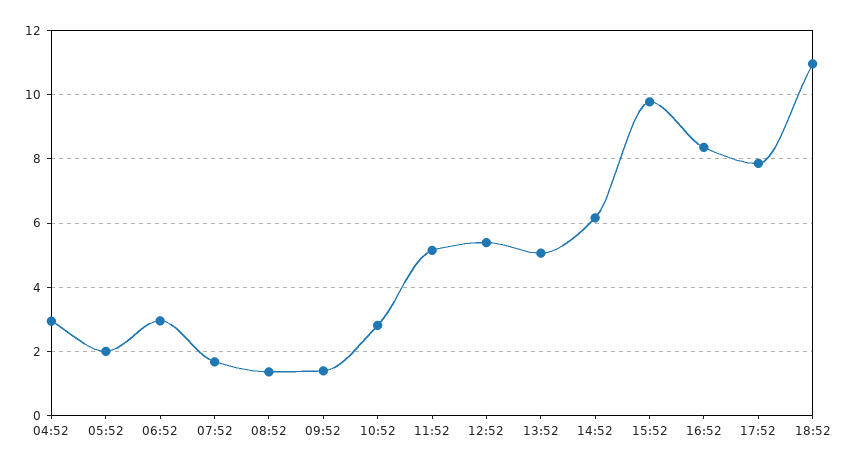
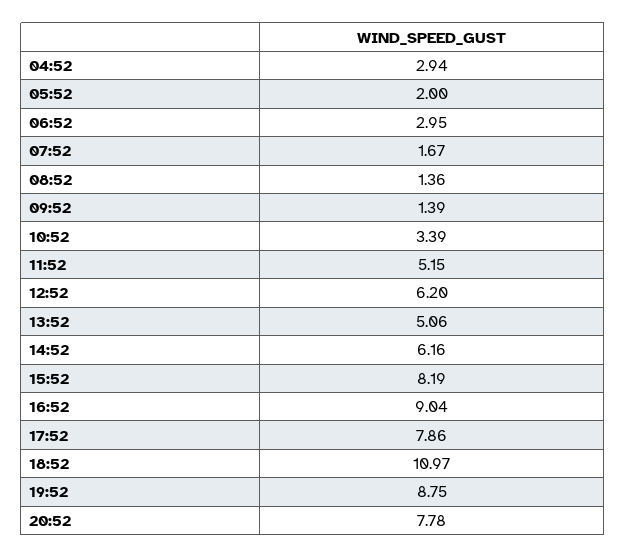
10:52: 2.8 -> 3.39
12:52: 5.4 -> 6.2
15:52: 9.8 -> 8.19
16:52: 8.4 -> 9.04
19:52: none -> 8.75
20:52: none -> 7.78

